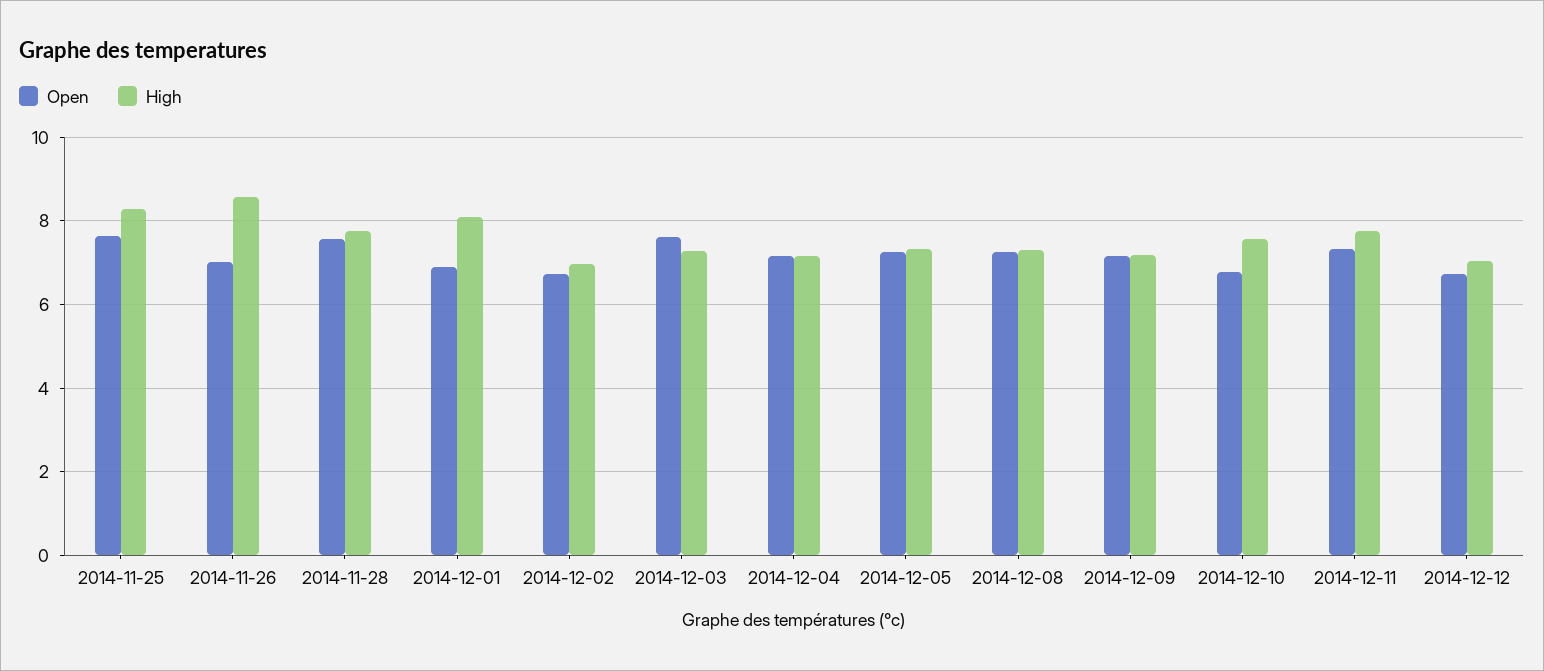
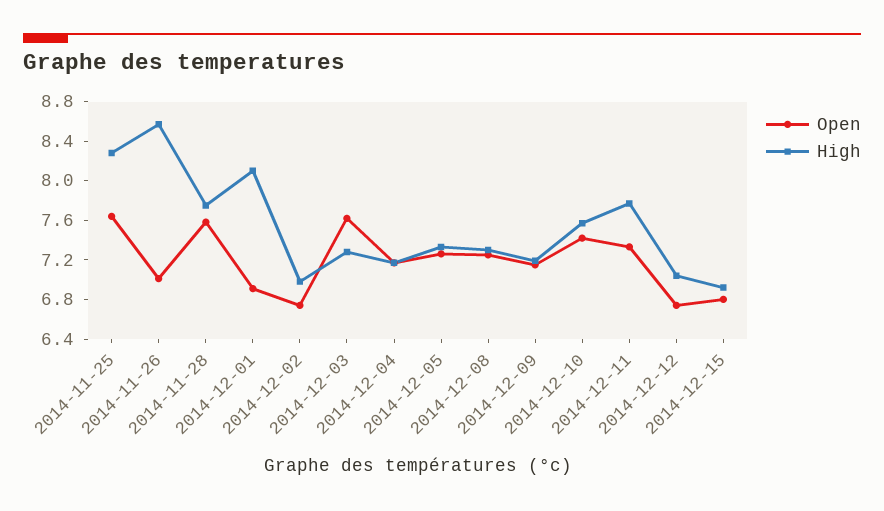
Open, 2014-12-10: 6.8 -> 7.4
Open, 2014-12-15: none -> 6.8
High, 2014-12-15: none -> 6.9

